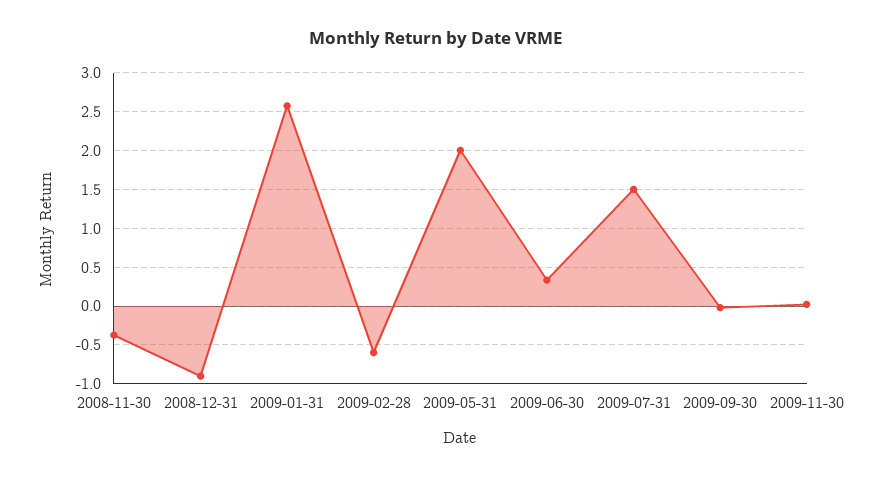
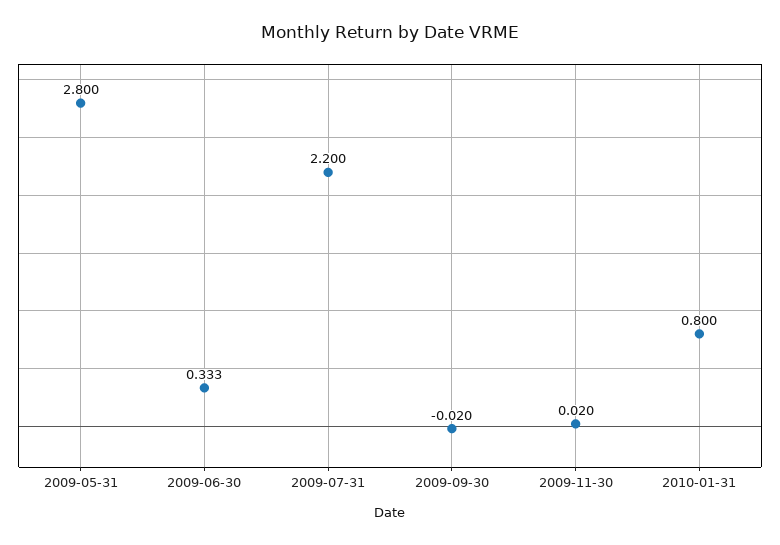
2008-11-30: -0.4 -> none
2008-12-31: -0.9 -> none
2009-01-31: 2.6 -> none
2009-02-28: -0.6 -> none
2009-05-31: 2 -> 2.8
2009-07-31: 1.5 -> 2.2
2010-01-31: none -> 0.8

